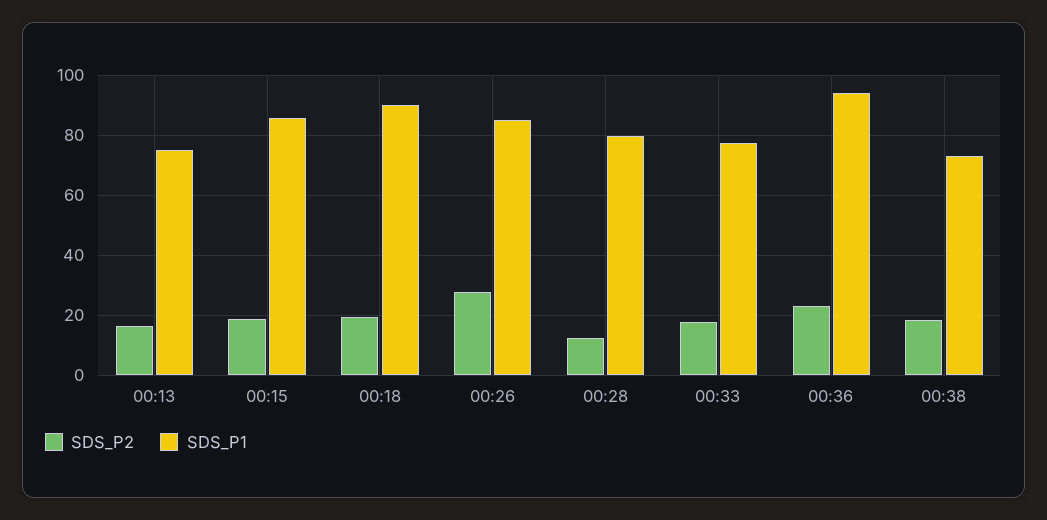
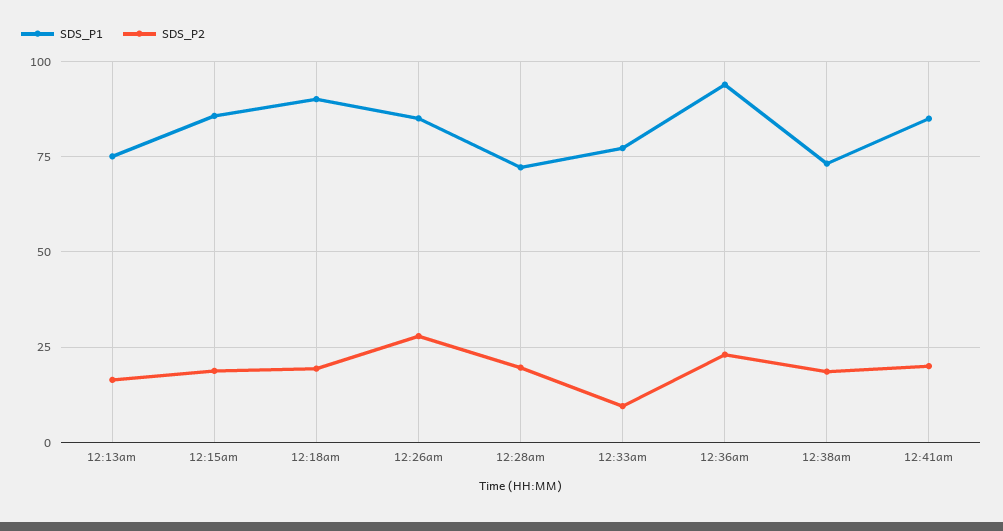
SDS_P2, 00:28: 12 -> 20
SDS_P1, 00:28: 80 -> 72.5
SDS_P2, 00:33: 18 -> 10
SDS_P1, 12:41am: none -> 85
SDS_P2, 12:41am: none -> 20

